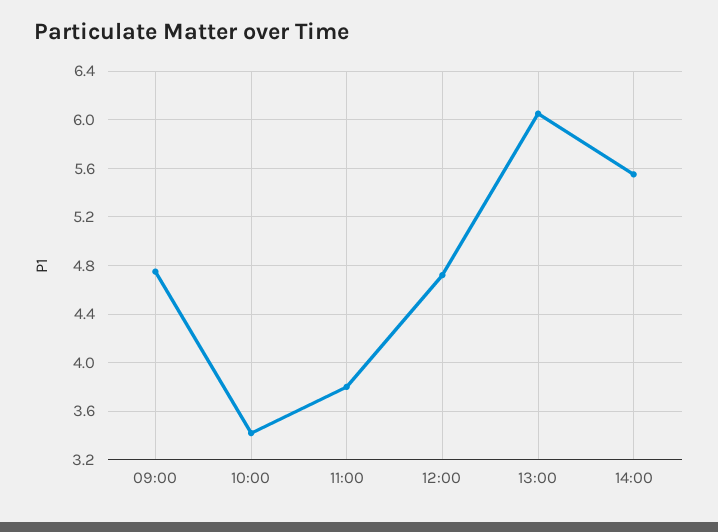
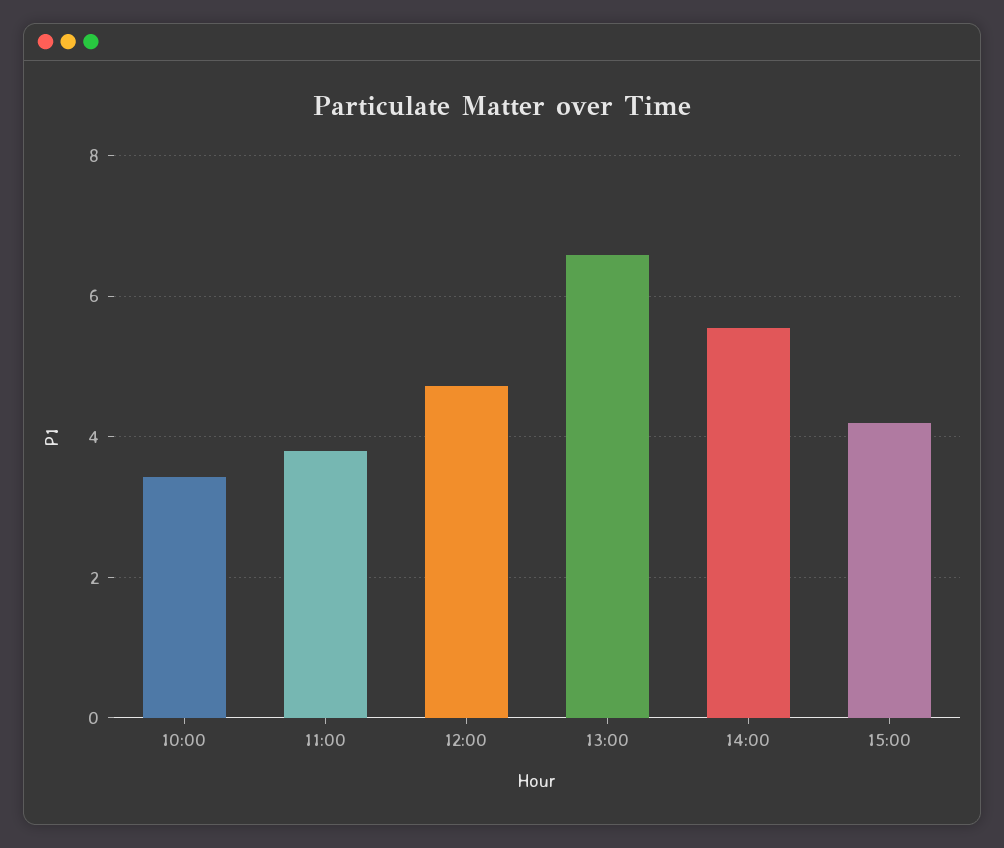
09:00: 4.75 -> none
13:00: 6.05 -> 6.6
15:00: none -> 4.2

